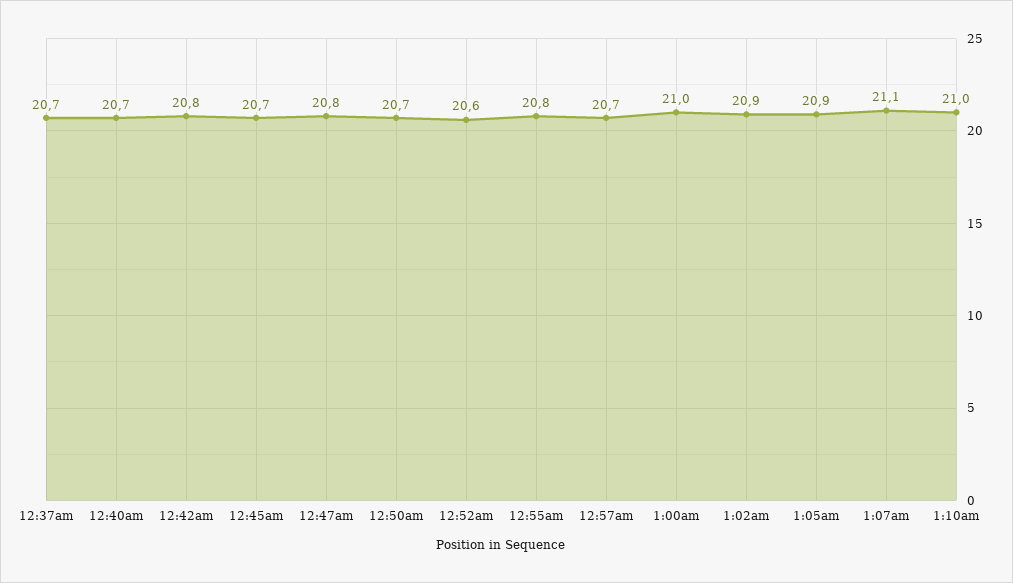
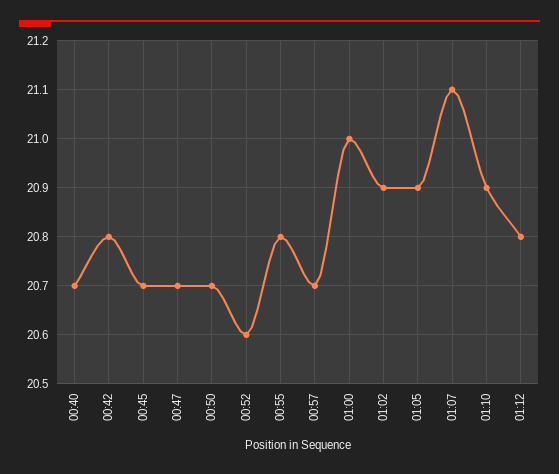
12:37am: 20.7 -> none
12:47am: 20.8 -> 20.7
1:10am: 21 -> 20.9
01:12: none -> 20.8

